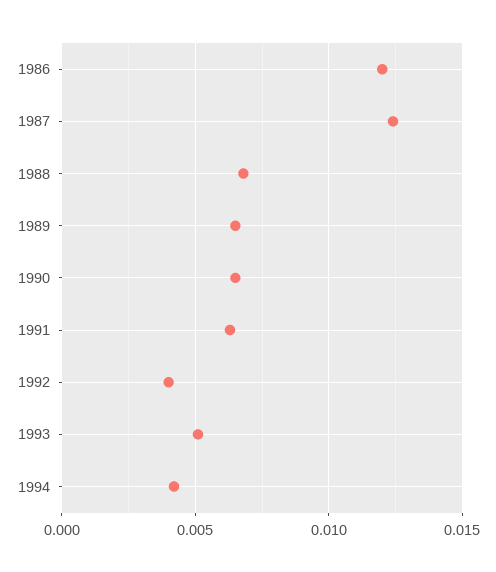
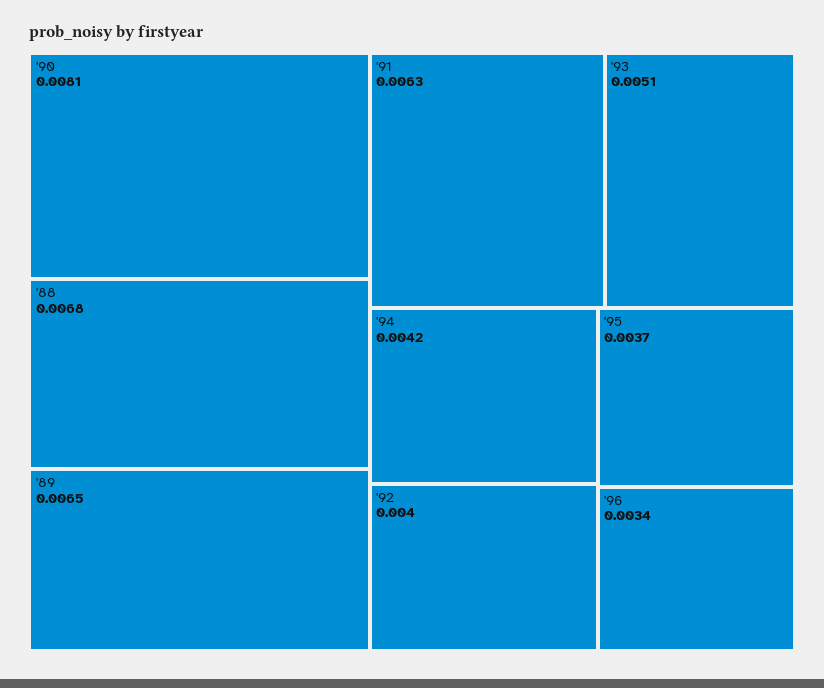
1986: 0.012 -> none
1987: 0.0125 -> none
1990: 0.0065 -> 0.0081
'95: none -> 0.0037
'96: none -> 0.0034

